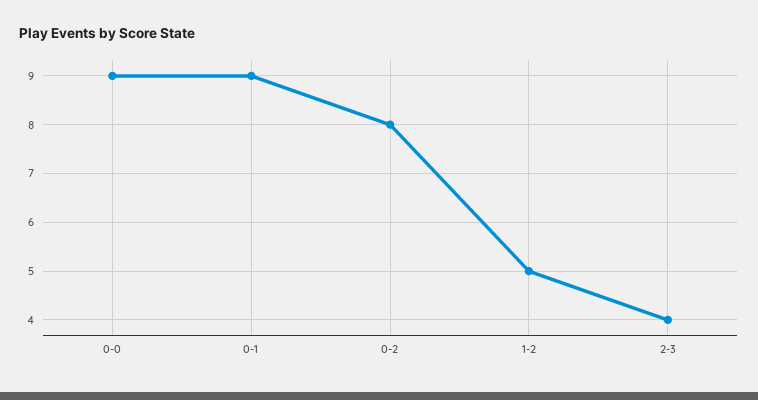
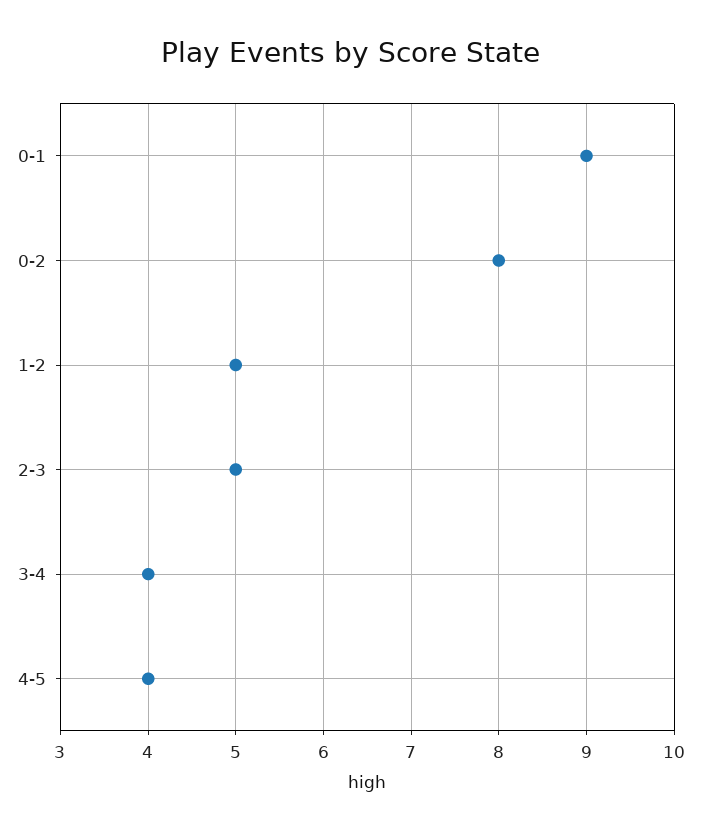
0-0: 9 -> none
2-3: 4 -> 5
3-4: none -> 4
4-5: none -> 4

